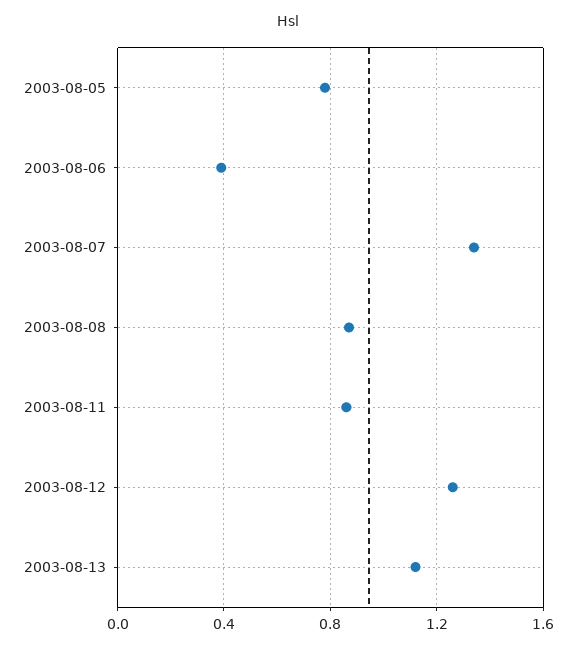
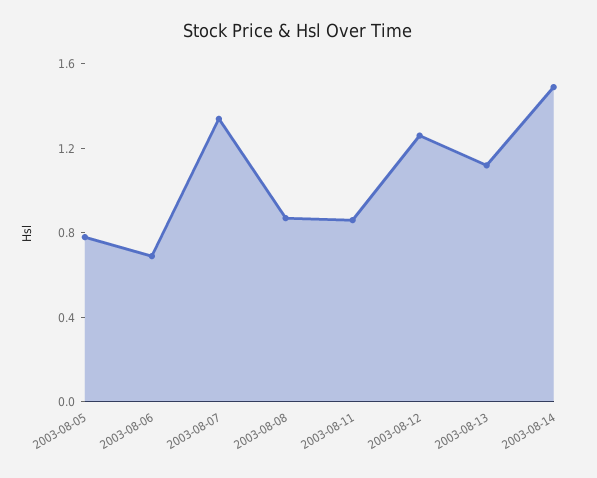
2003-08-06: 0.4 -> 0.7
2003-08-14: none -> 1.5

